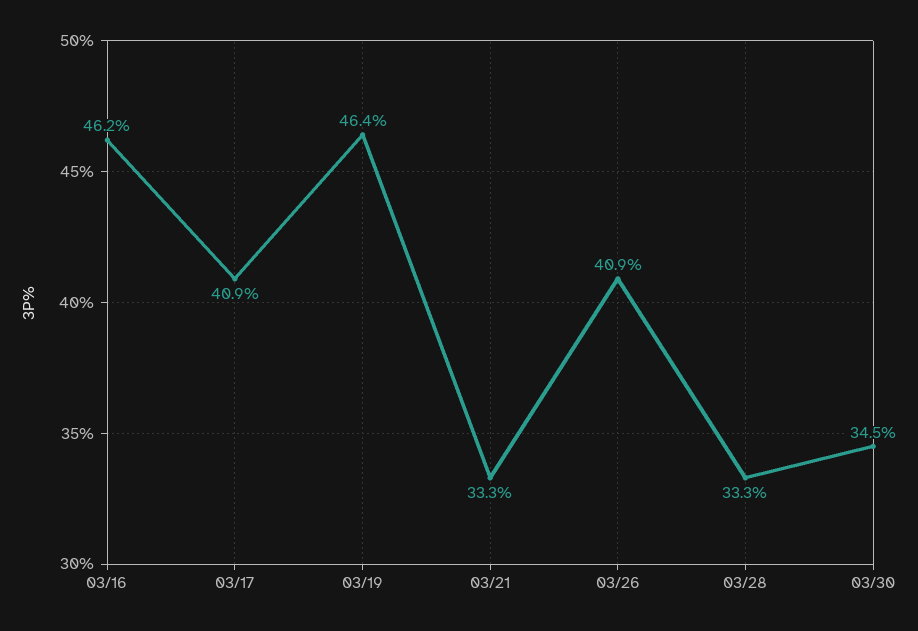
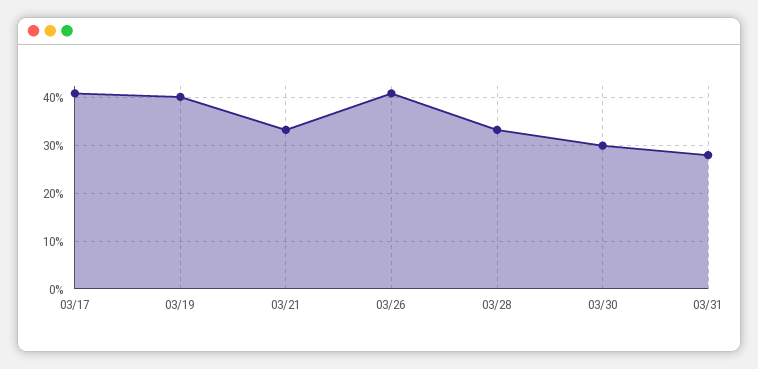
03/16: 46.2 -> none
03/19: 46.4 -> 40
03/30: 34.5 -> 30
03/31: none -> 28

